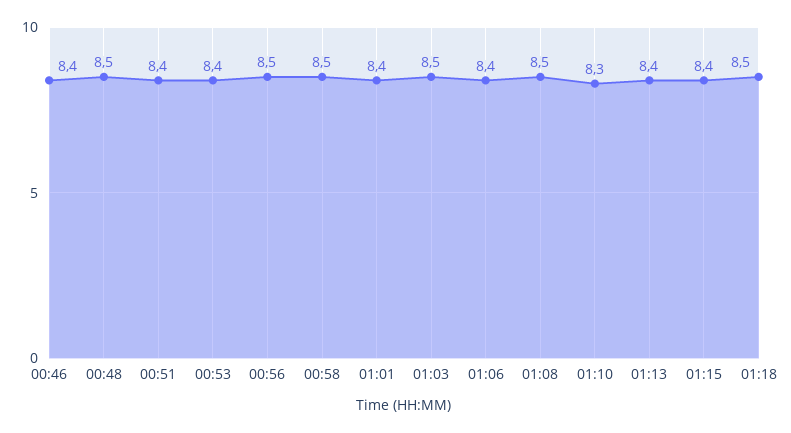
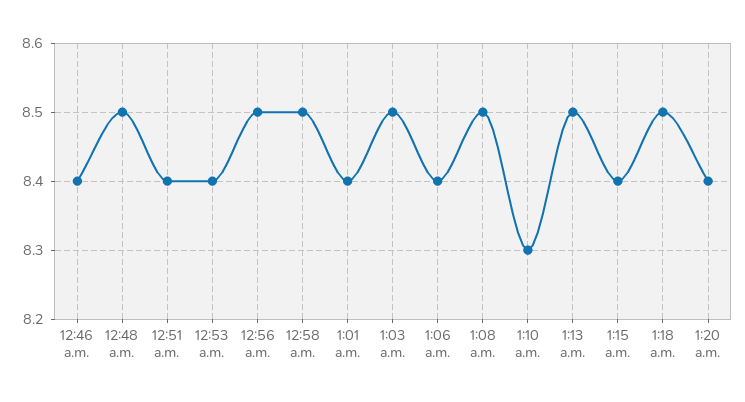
01:13: 8.4 -> 8.5
1:20 a.m.: none -> 8.4

